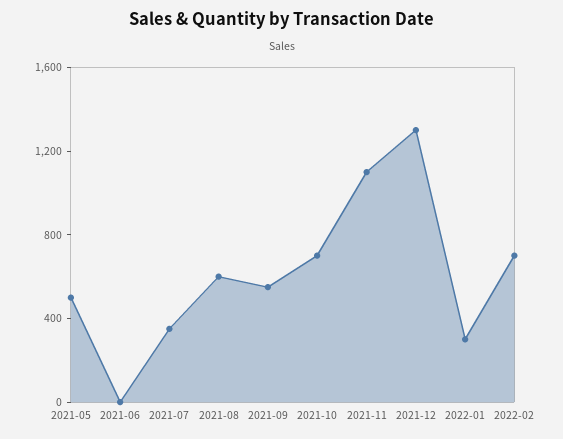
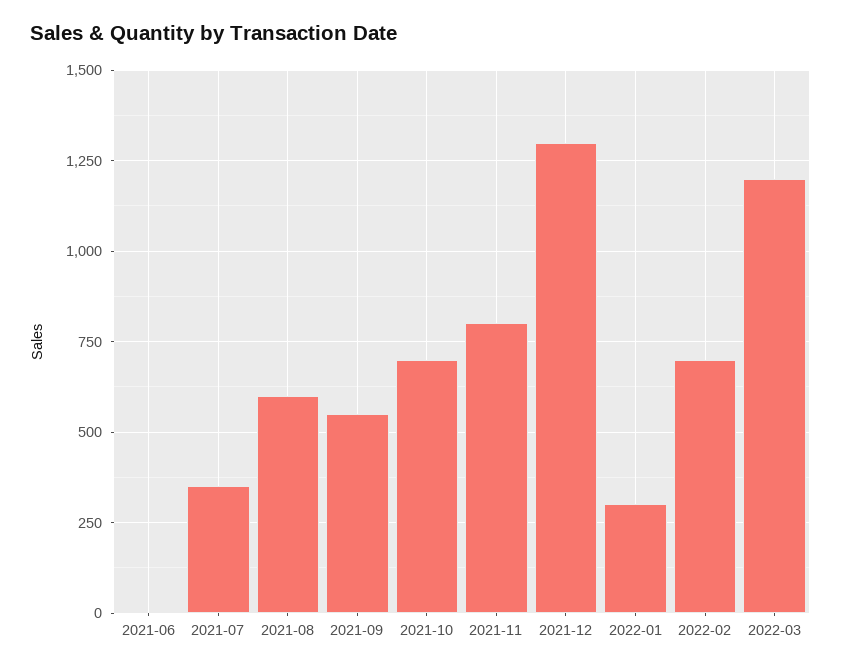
2021-05: 500 -> none
2021-11: 1100 -> 800
2022-03: none -> 1200

